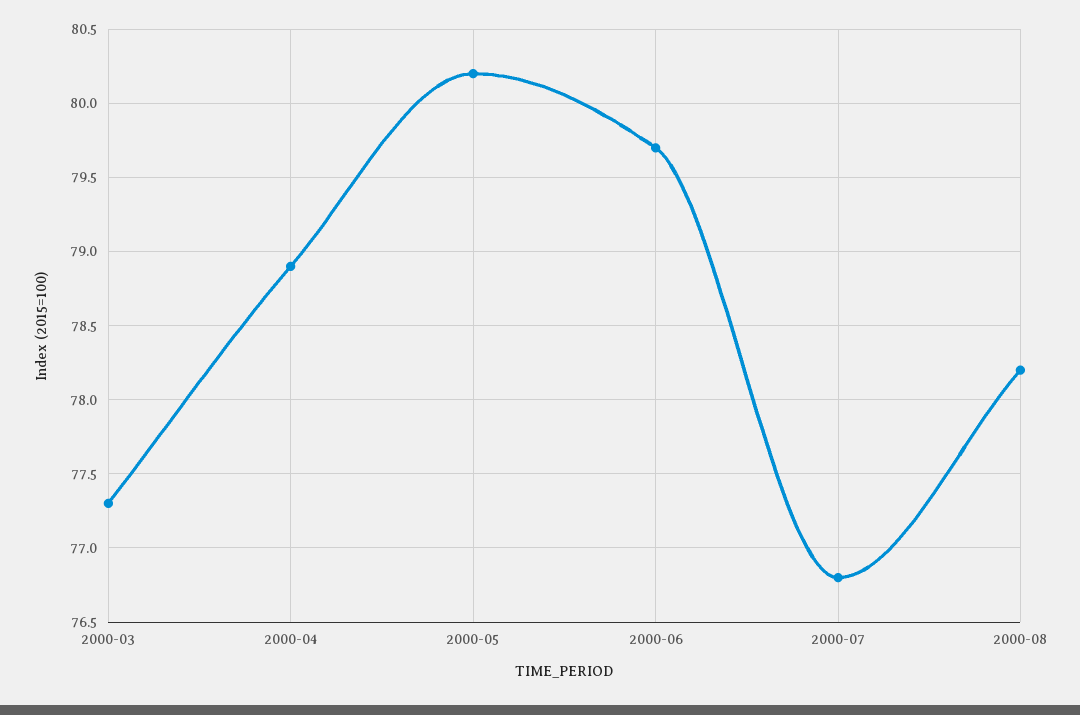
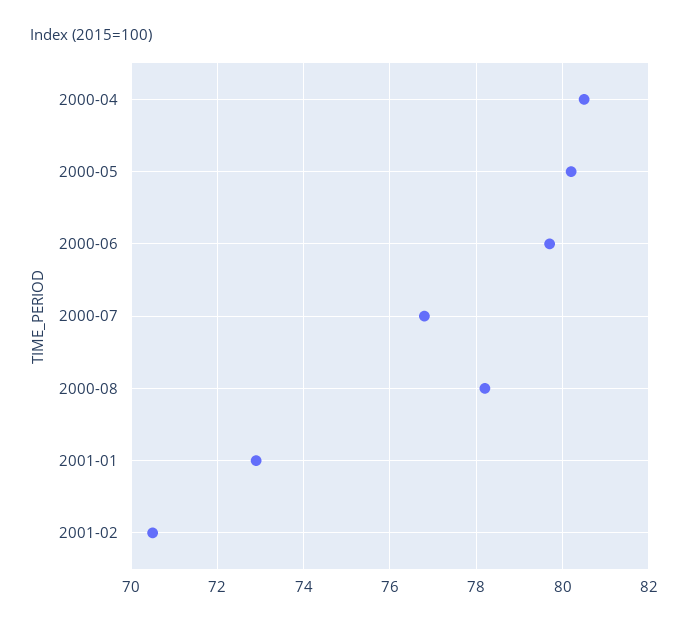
2000-03: 77.3 -> none
2000-04: 78.9 -> 80.5
2001-01: none -> 73
2001-02: none -> 70.5

